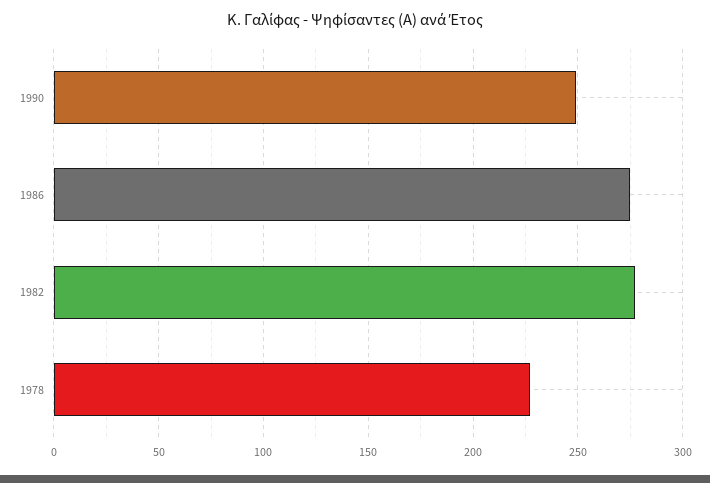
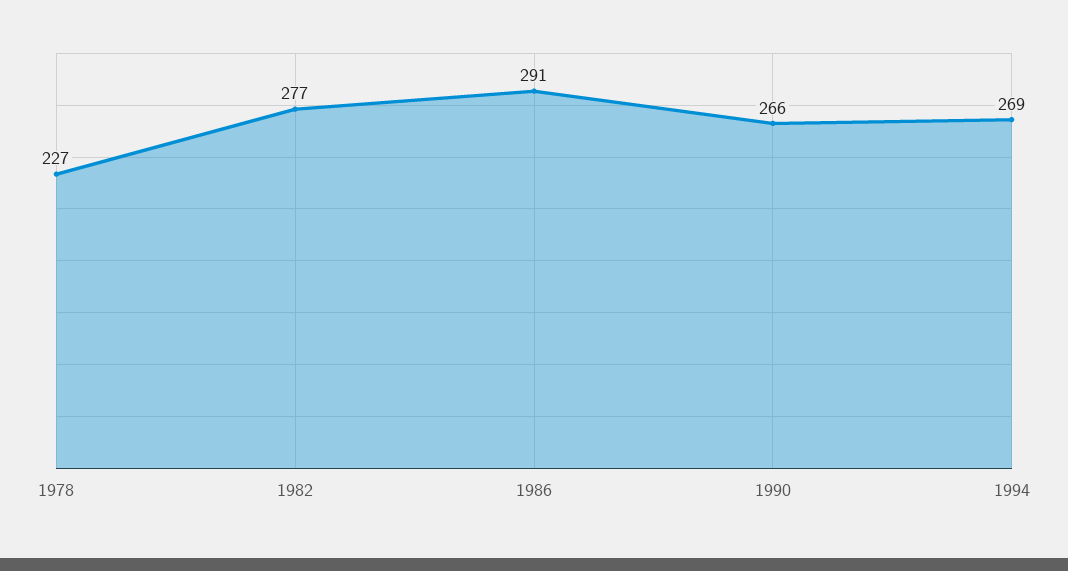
1990: 250 -> 266
1986: 275 -> 291
1994: none -> 269

